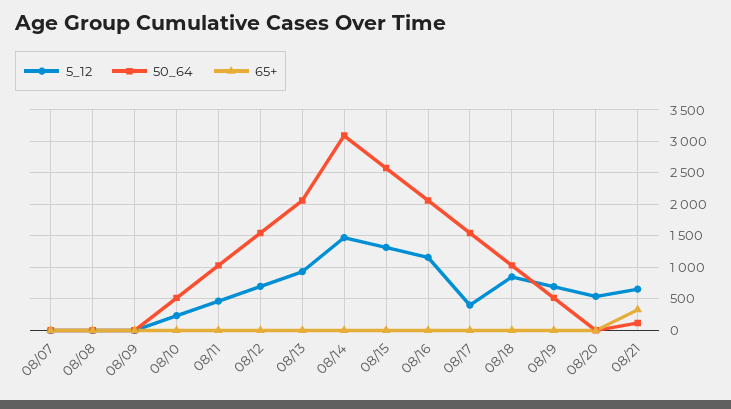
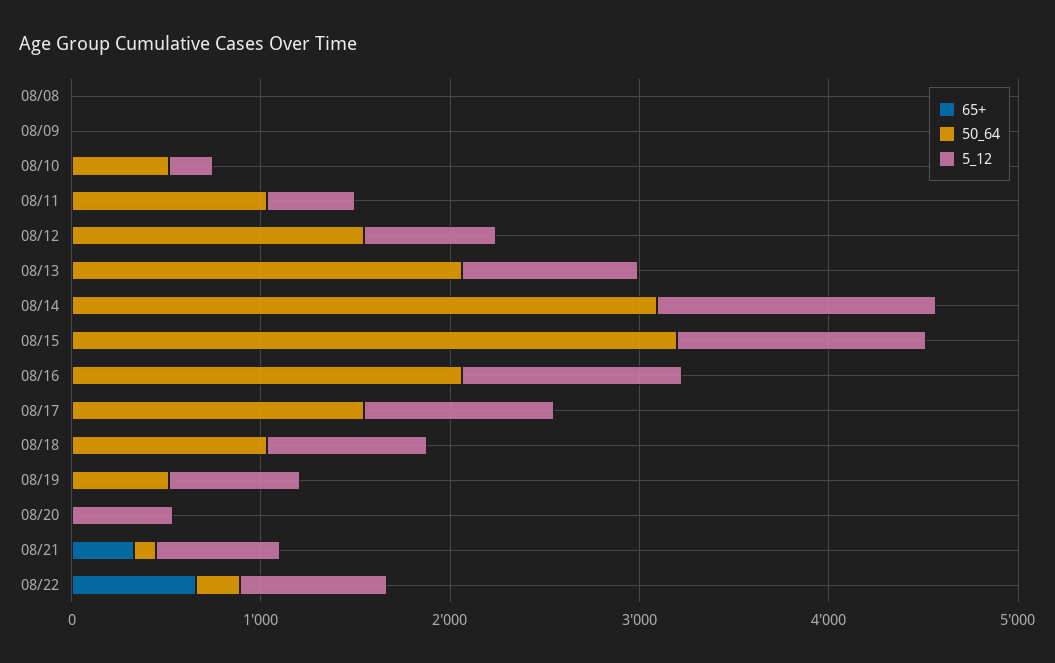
5_12, 08/07: 0 -> none
50_64, 08/07: 0 -> none
65+, 08/07: 0 -> none
50_64, 08/15: 2600 -> 3200
5_12, 08/17: 400 -> 1000
65+, 08/22: none -> 600
50_64, 08/22: none -> 200
5_12, 08/22: none -> 800

